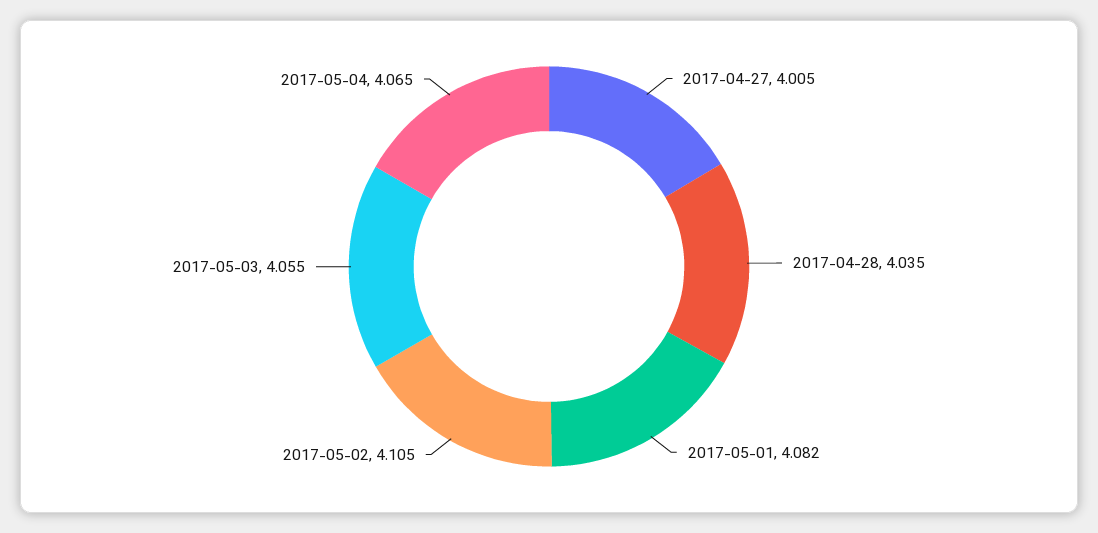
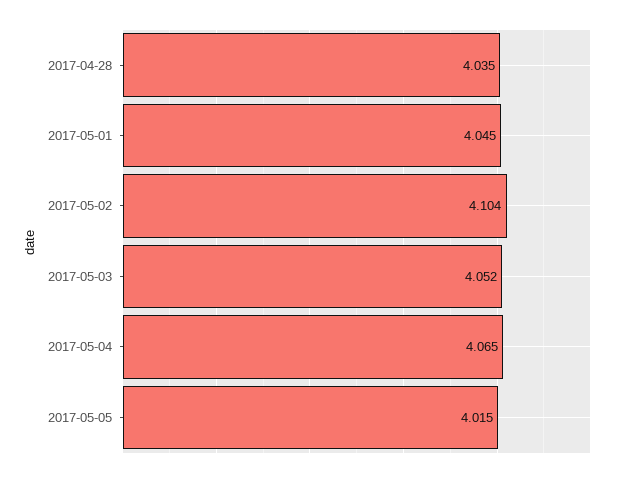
2017-04-27: 4.005 -> none
2017-05-01: 4.082 -> 4.045
2017-05-02: 4.105 -> 4.104
2017-05-03: 4.055 -> 4.052
2017-05-05: none -> 4.015

